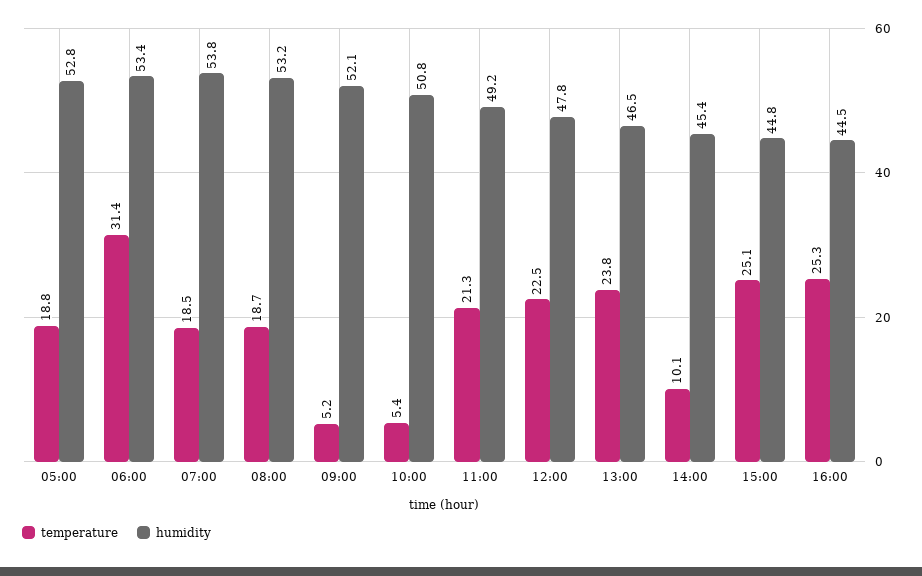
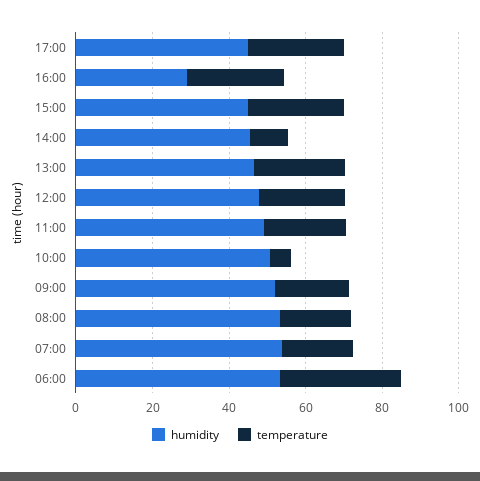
temperature, 05:00: 18.8 -> none
humidity, 05:00: 52.8 -> none
temperature, 09:00: 5.2 -> 20
humidity, 16:00: 44.5 -> 30
humidity, 17:00: none -> 45
temperature, 17:00: none -> 25

